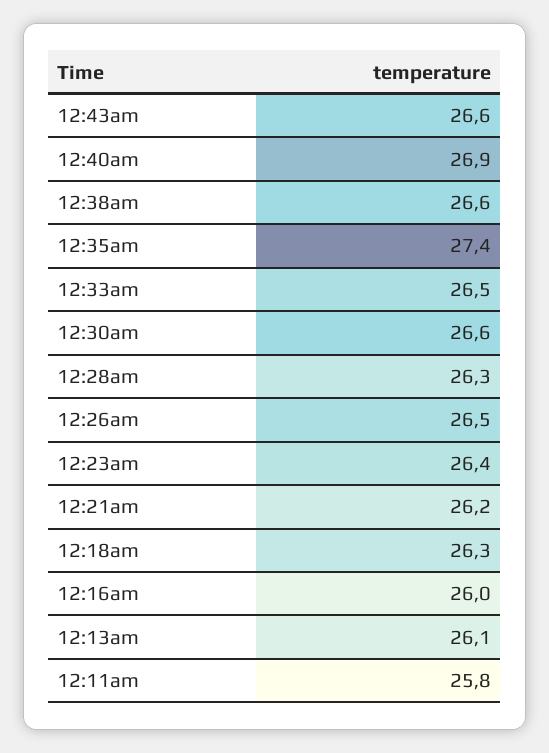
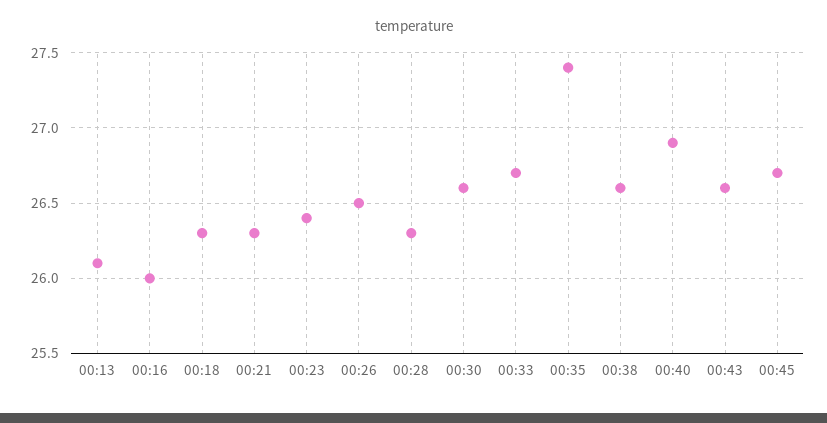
12:33am: 26.5 -> 26.7
12:21am: 26.2 -> 26.3
12:11am: 25.8 -> none
00:45: none -> 26.7

